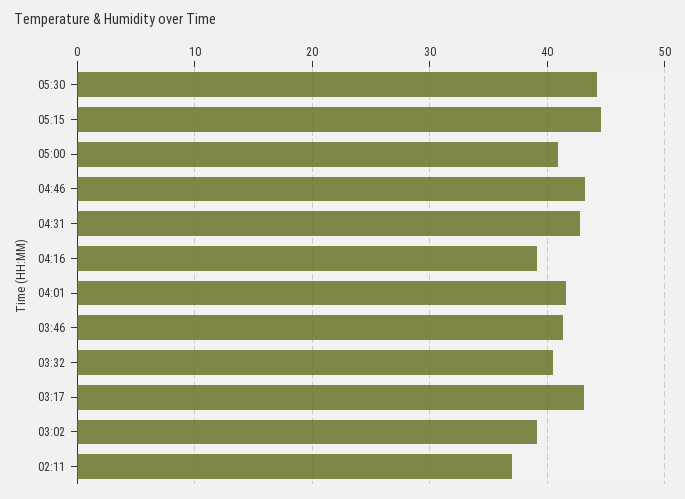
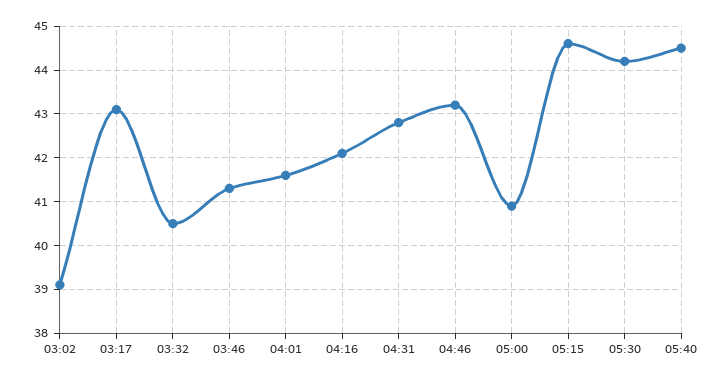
04:16: 39 -> 42
02:11: 37 -> none
05:40: none -> 44.5

